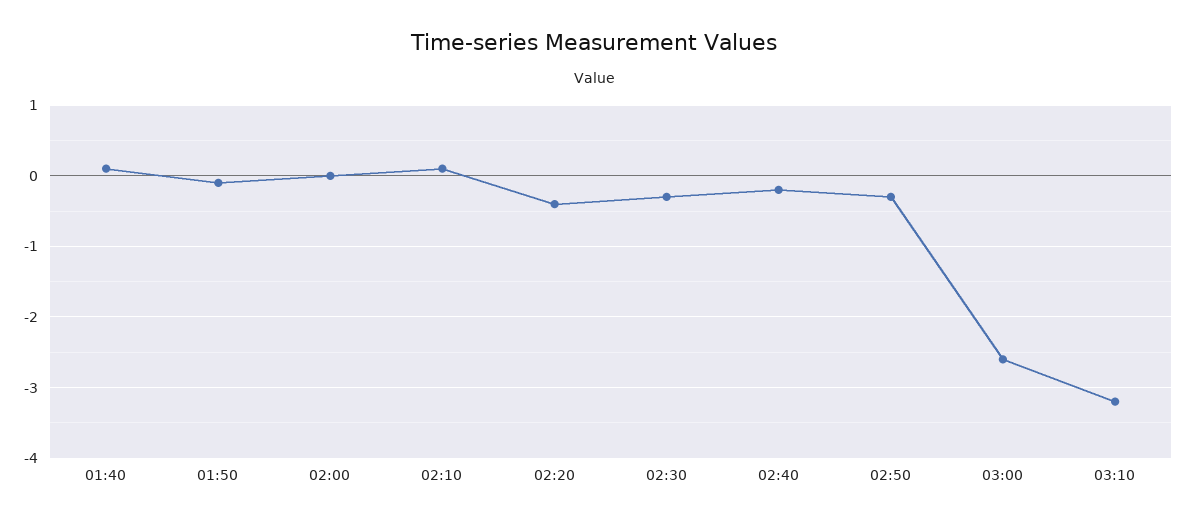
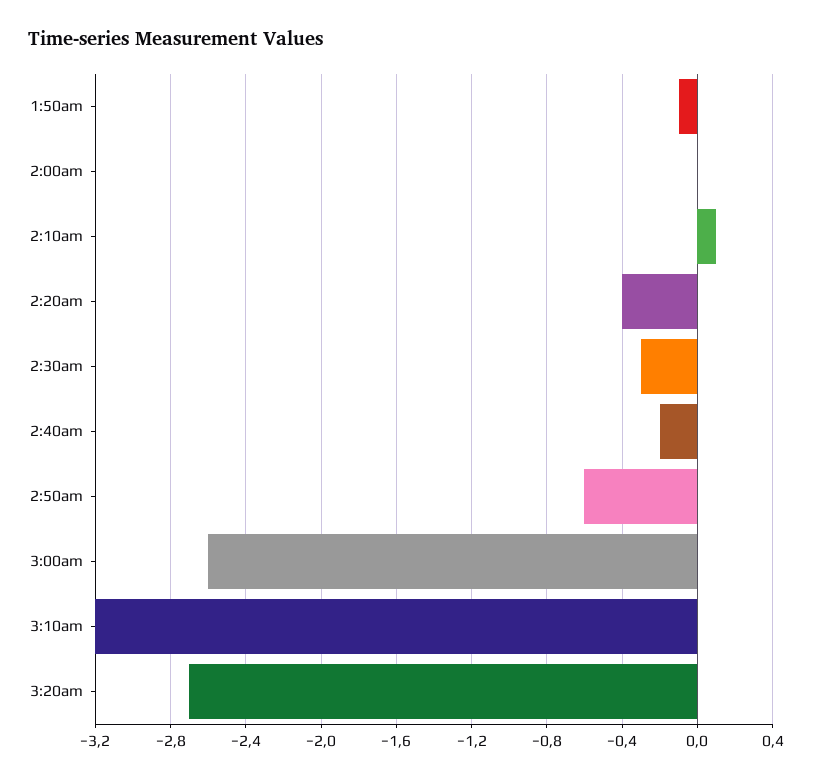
01:40: 0.1 -> none
02:50: -0.3 -> -0.6
3:20am: none -> -2.7

